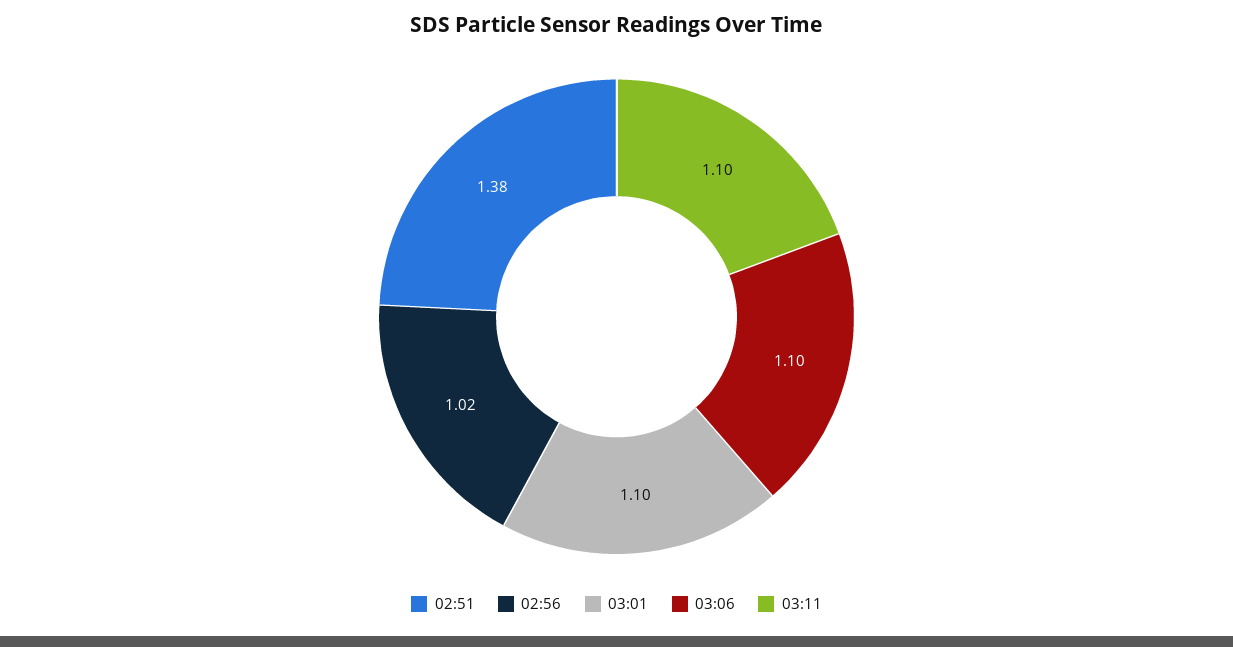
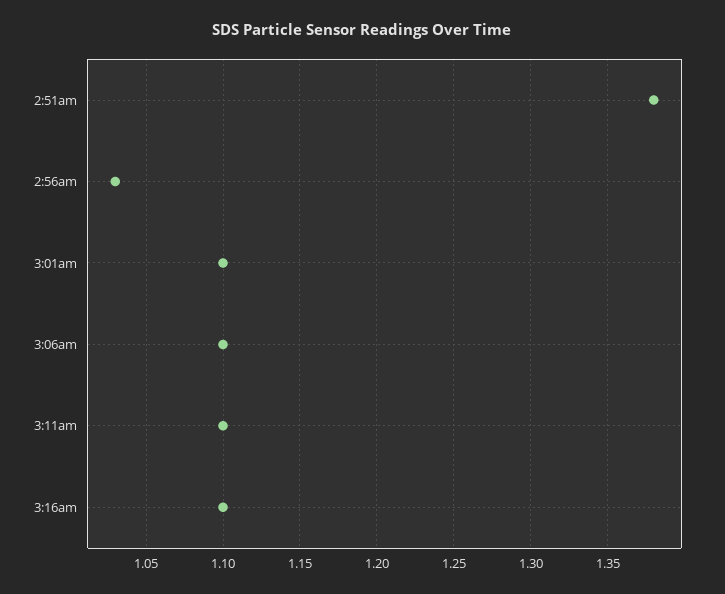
02:56: 1.02 -> 1.03
3:16am: none -> 1.1

